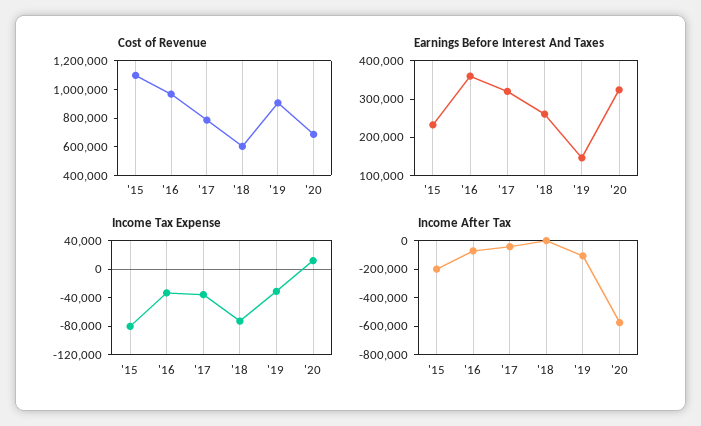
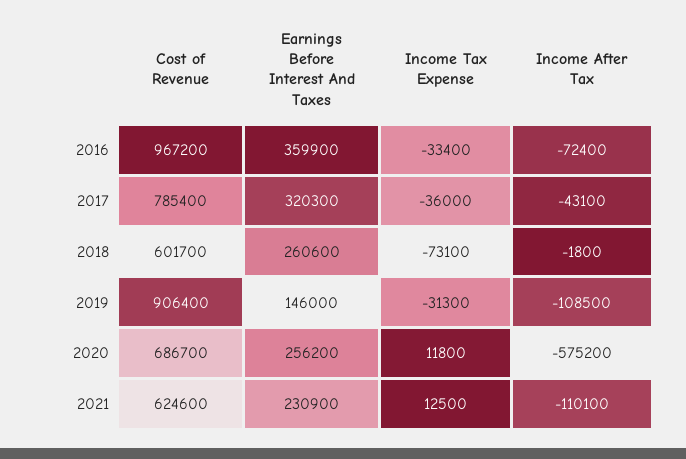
Cost of Revenue, '15: 1100000 -> none
Earnings Before Interest And Taxes, '15: 225000 -> none
Earnings Before Interest And Taxes, '20: 325000 -> 256200
Income Tax Expense, '15: -80000 -> none
Income After Tax, '15: -200000 -> none
Cost of Revenue, 2021: none -> 624600
Earnings Before Interest And Taxes, 2021: none -> 230900
Income Tax Expense, 2021: none -> 12500
Income After Tax, 2021: none -> -110100

